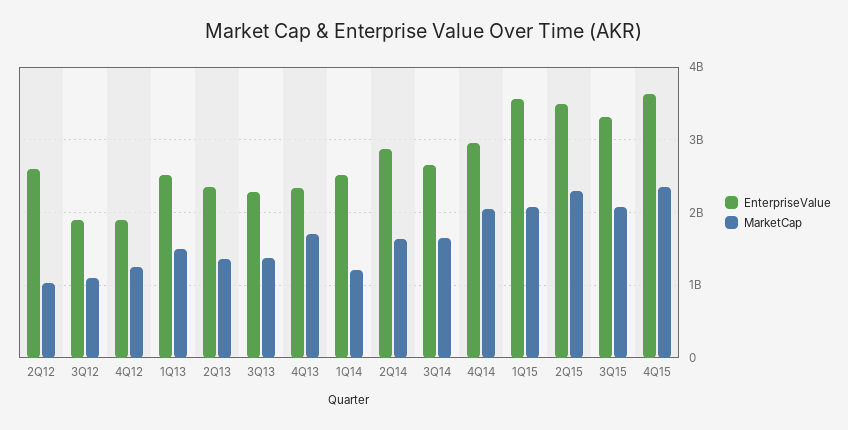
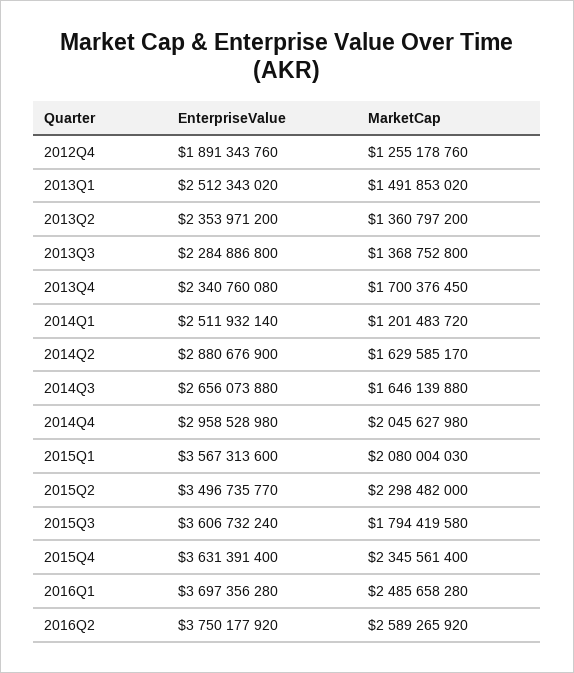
EnterpriseValue, 2Q12: 2600000000 -> none
MarketCap, 2Q12: 1000000000 -> none
EnterpriseValue, 3Q12: 1900000000 -> none
MarketCap, 3Q12: 1100000000 -> none
EnterpriseValue, 3Q15: 3300000000 -> 3606732240
MarketCap, 3Q15: 2100000000 -> 1794419580
EnterpriseValue, 2016Q1: none -> 3697356280
MarketCap, 2016Q1: none -> 2485658280
EnterpriseValue, 2016Q2: none -> 3750177920
MarketCap, 2016Q2: none -> 2589265920

